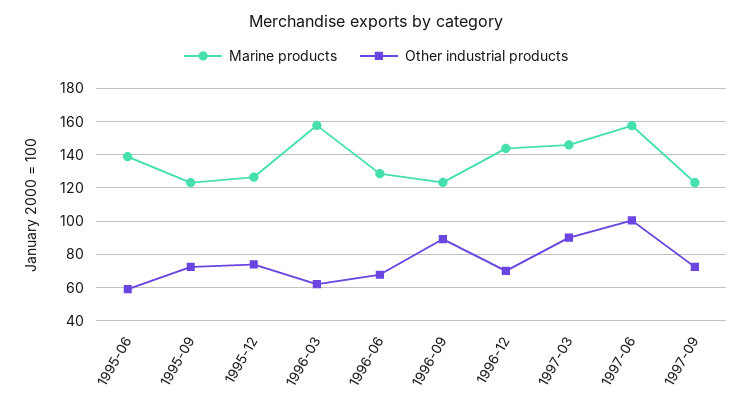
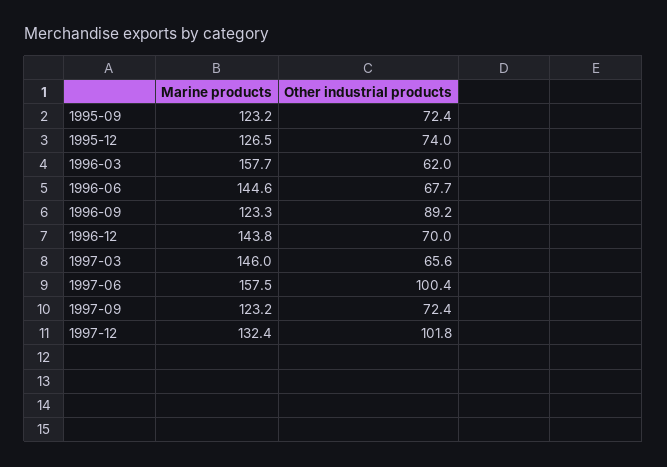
Marine products, 1995-06: 140 -> none
Other industrial products, 1995-06: 60 -> none
Marine products, 1996-06: 130 -> 144.6
Other industrial products, 1997-03: 90 -> 65.6
Marine products, 1997-12: none -> 132.4
Other industrial products, 1997-12: none -> 101.8

